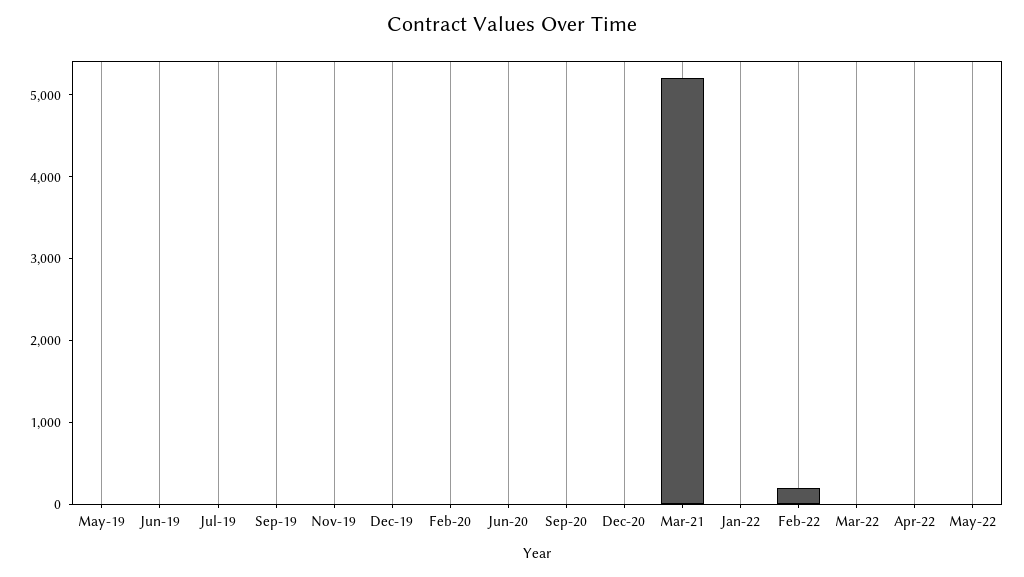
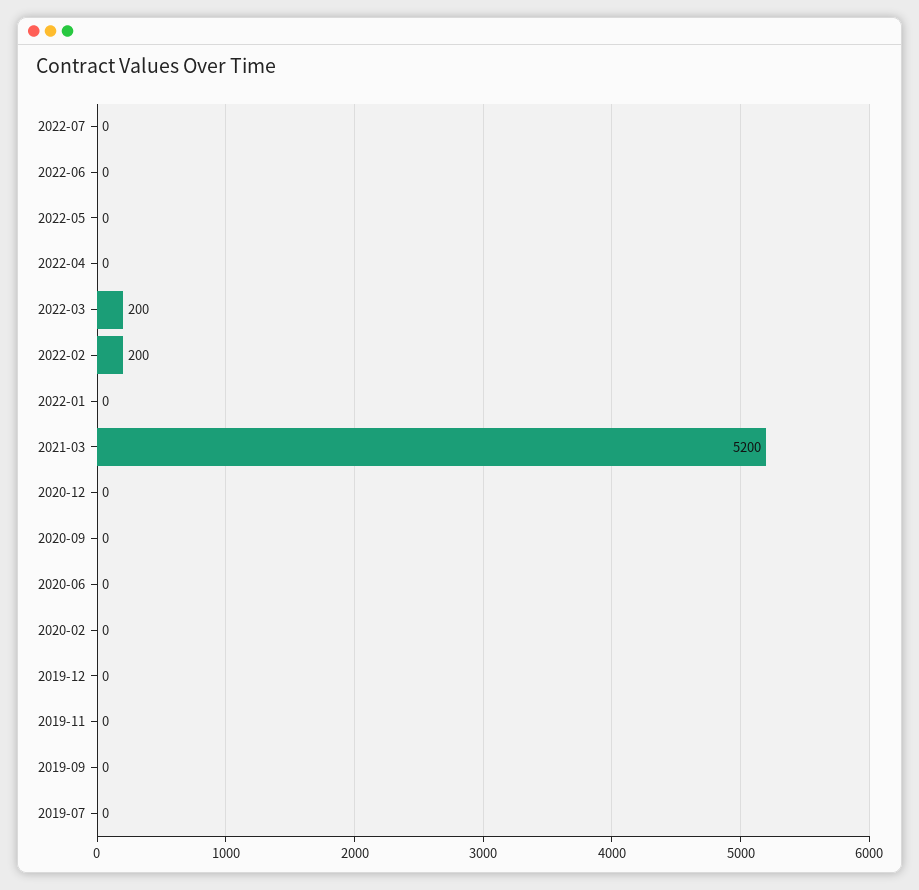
May-19: 0 -> none
Jun-19: 0 -> none
Mar-22: 0 -> 200
2022-07: none -> 0
2022-06: none -> 0

